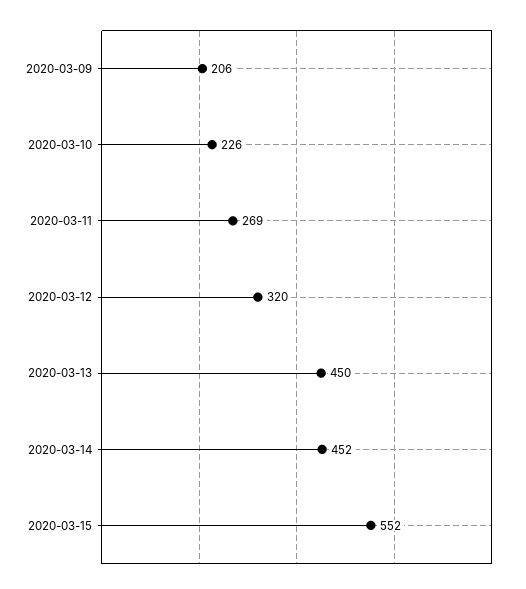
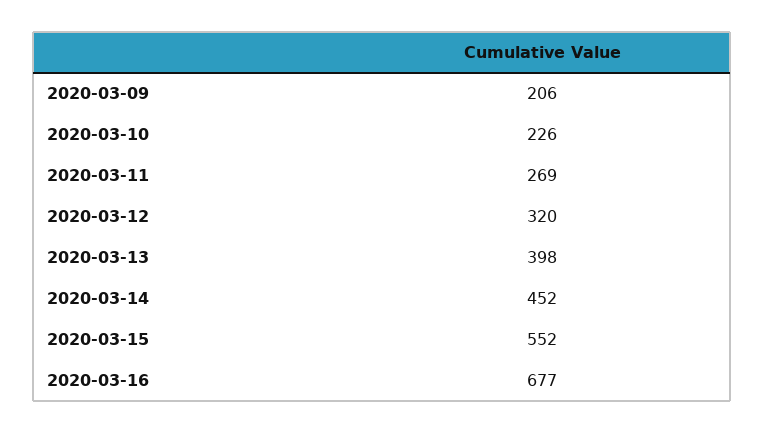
2020-03-13: 450 -> 398
2020-03-16: none -> 677

